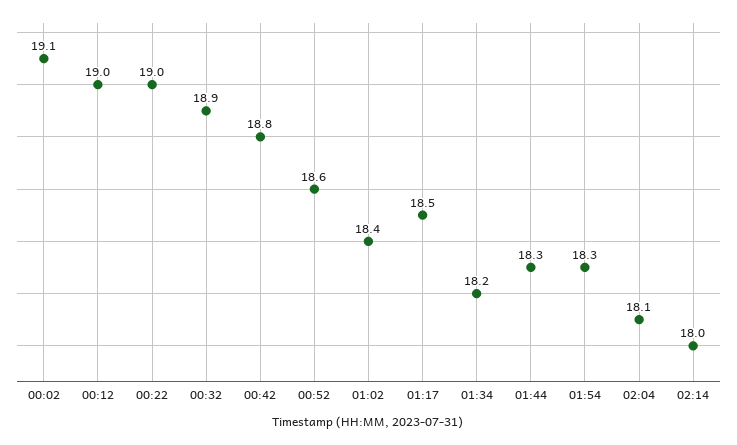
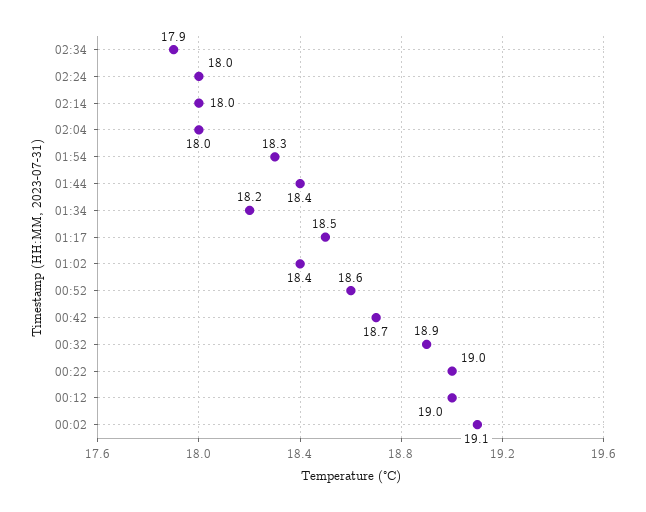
00:42: 18.8 -> 18.7
01:44: 18.3 -> 18.4
02:04: 18.1 -> 18
02:34: none -> 17.9
02:24: none -> 18

